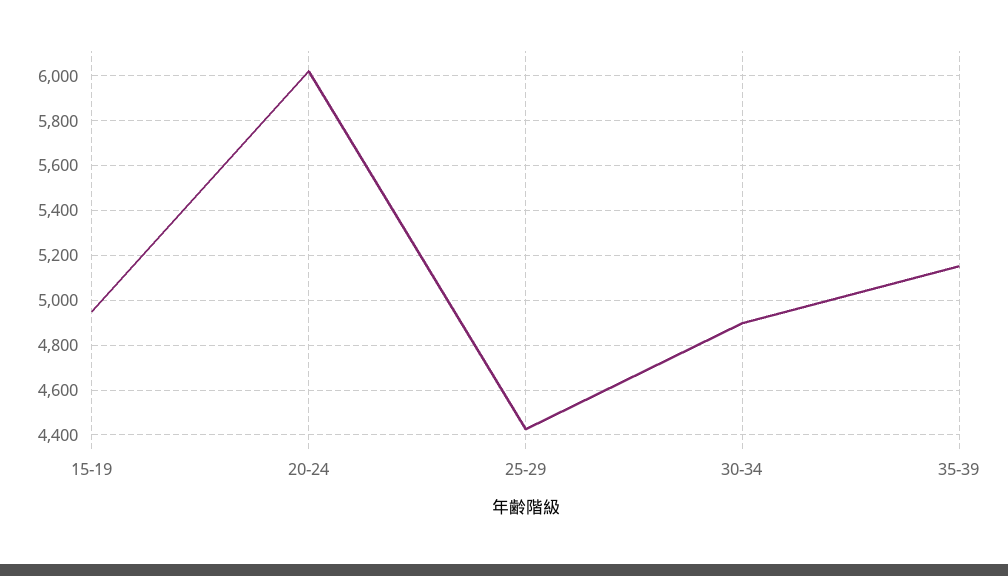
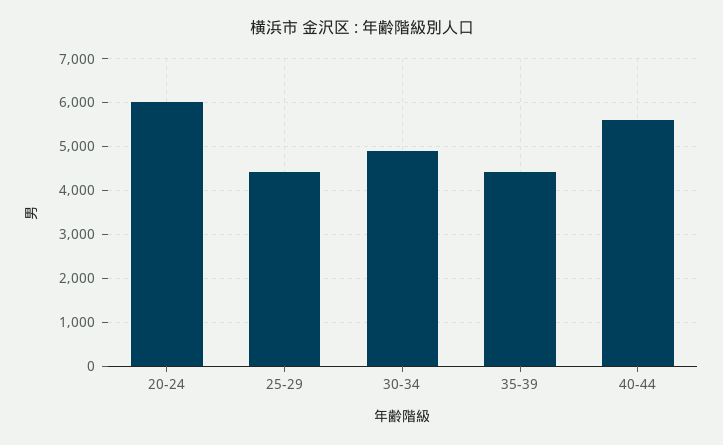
15-19: 4950 -> none
35-39: 5150 -> 4400
40-44: none -> 5600

